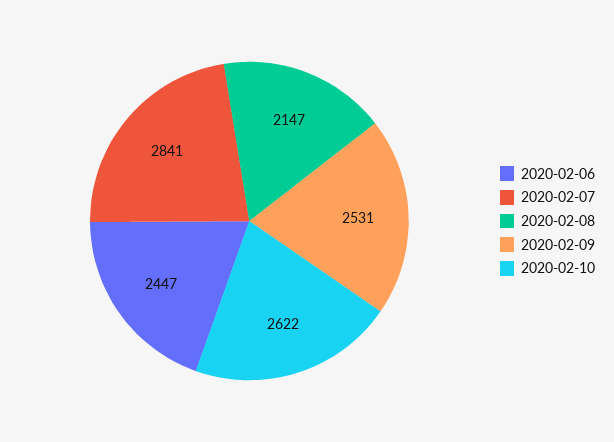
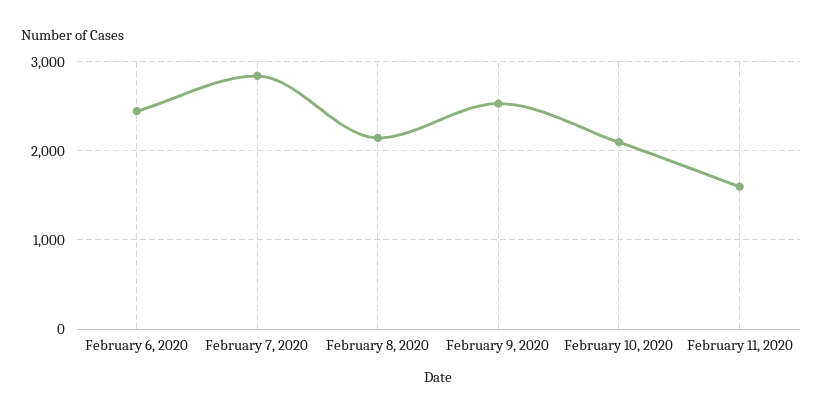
2020-02-10: 2622 -> 2100
February 11, 2020: none -> 1600

